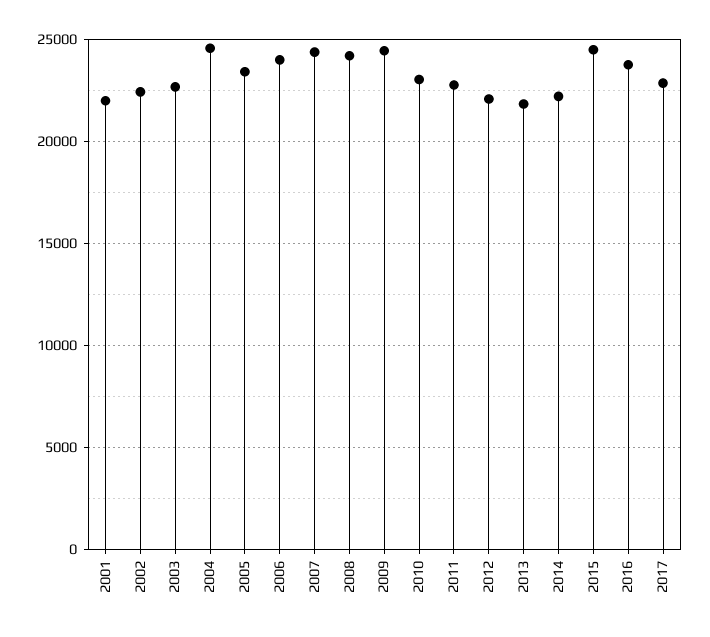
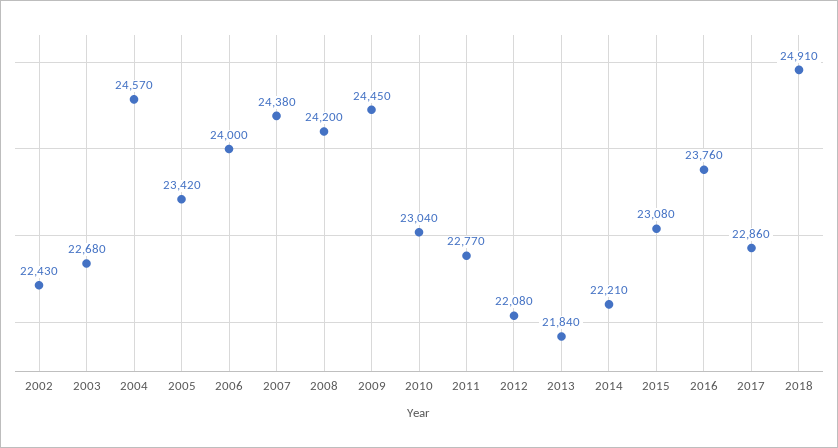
2001: 22000 -> none
2015: 24500 -> 23080
2018: none -> 24910

